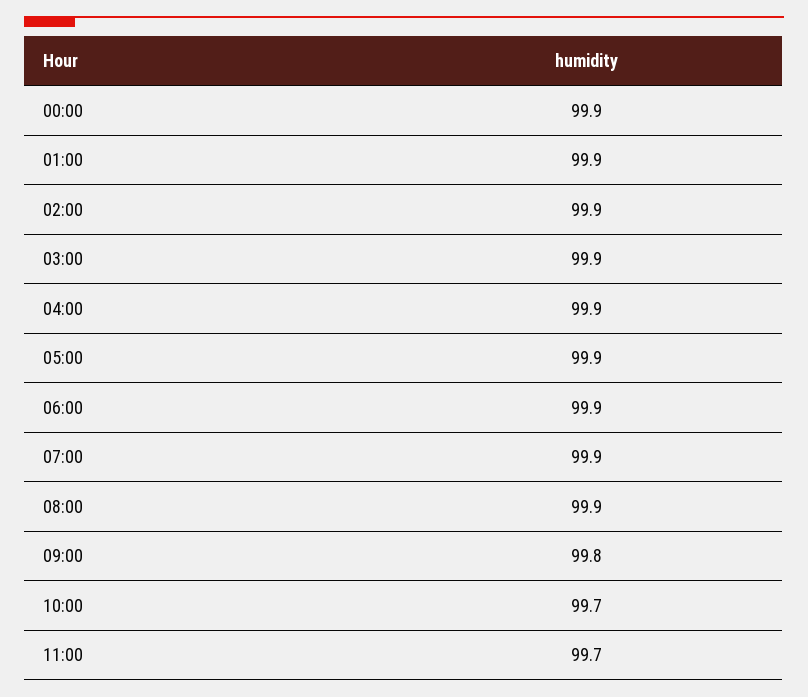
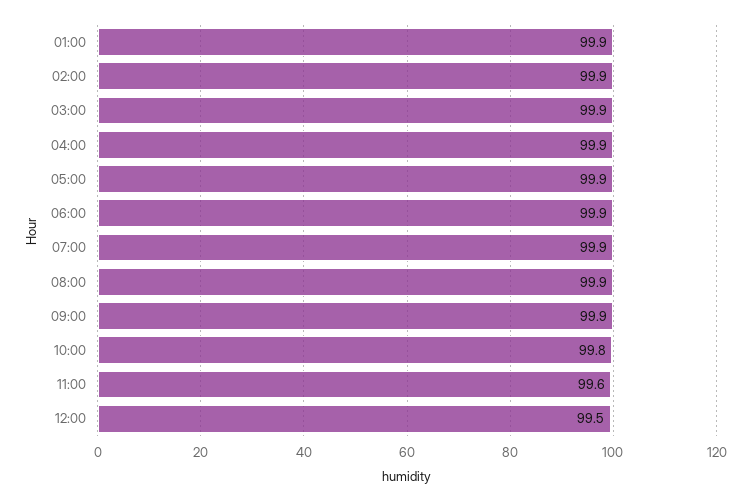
00:00: 99.9 -> none
09:00: 99.8 -> 99.9
10:00: 99.7 -> 99.8
11:00: 99.7 -> 99.6
12:00: none -> 99.5

